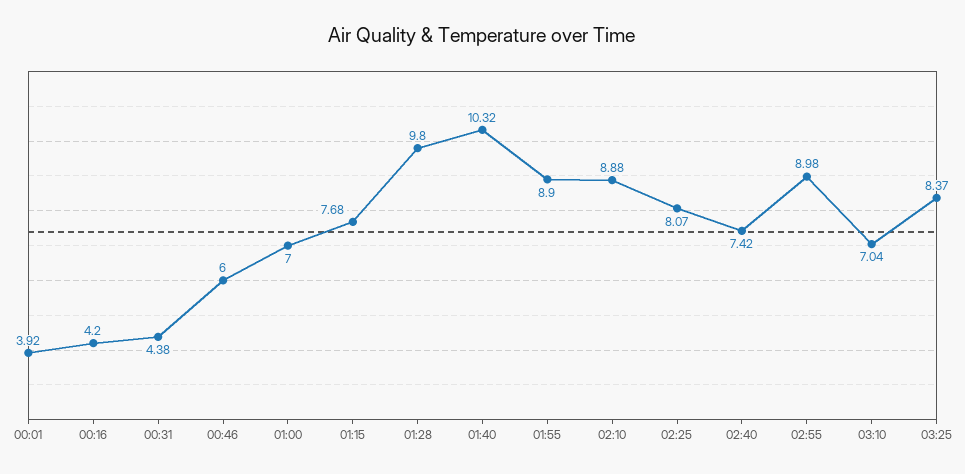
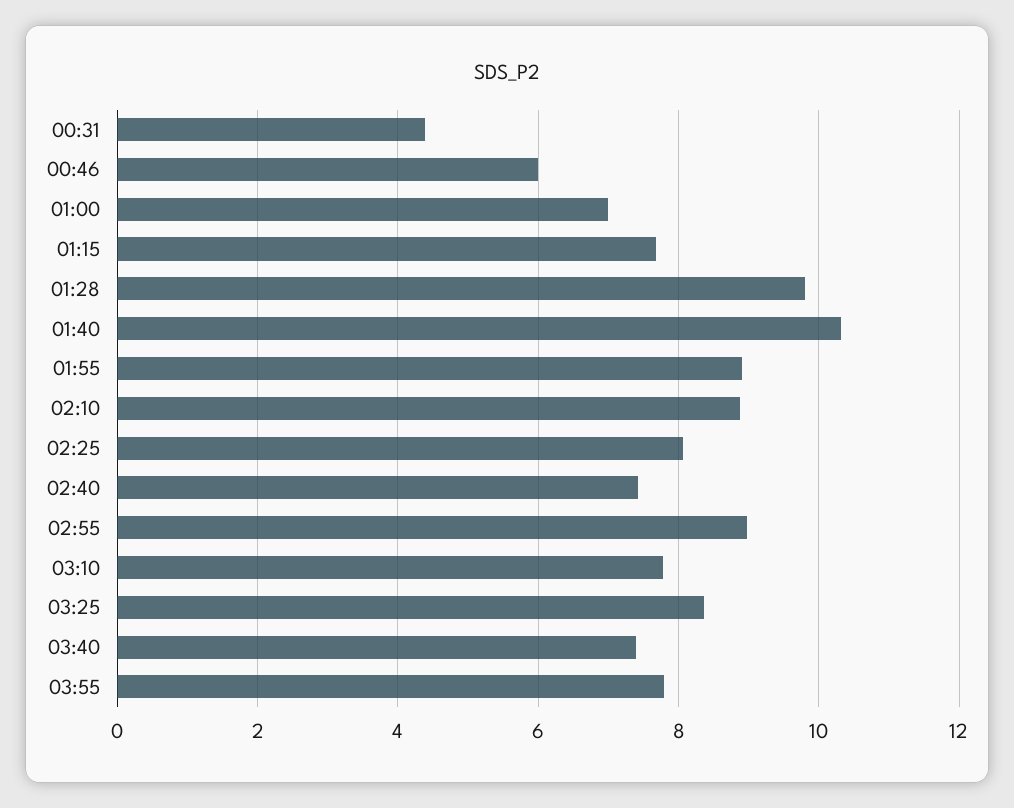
00:01: 3.92 -> none
00:16: 4.2 -> none
03:10: 7.04 -> 7.8
03:40: none -> 7.4
03:55: none -> 7.8

